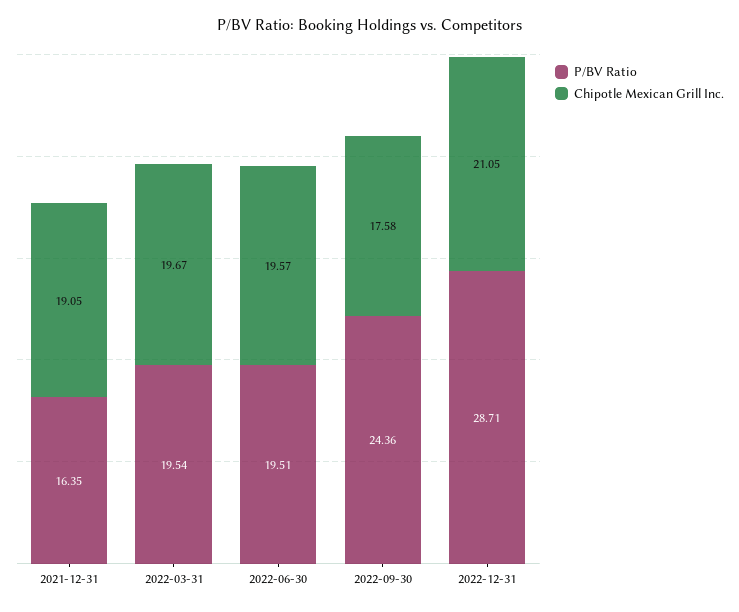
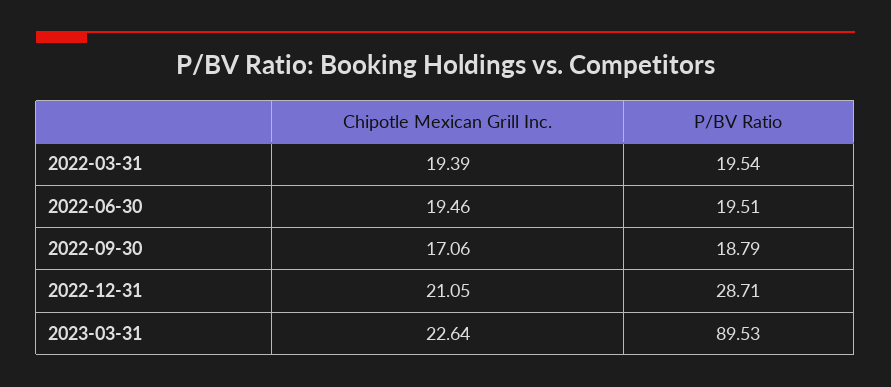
P/BV Ratio, 2021-12-31: 16.35 -> none
Chipotle Mexican Grill Inc., 2021-12-31: 19.05 -> none
Chipotle Mexican Grill Inc., 2022-03-31: 19.67 -> 19.39
Chipotle Mexican Grill Inc., 2022-06-30: 19.57 -> 19.46
P/BV Ratio, 2022-09-30: 24.36 -> 18.79
Chipotle Mexican Grill Inc., 2022-09-30: 17.58 -> 17.06
Chipotle Mexican Grill Inc., 2023-03-31: none -> 22.64
P/BV Ratio, 2023-03-31: none -> 89.53

